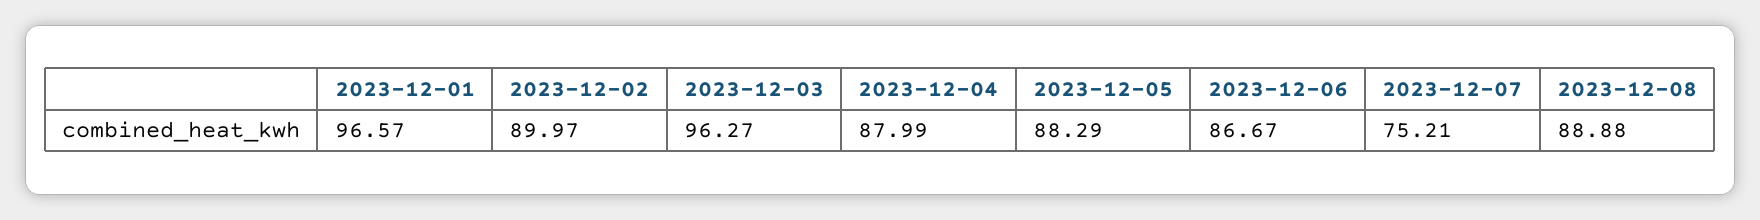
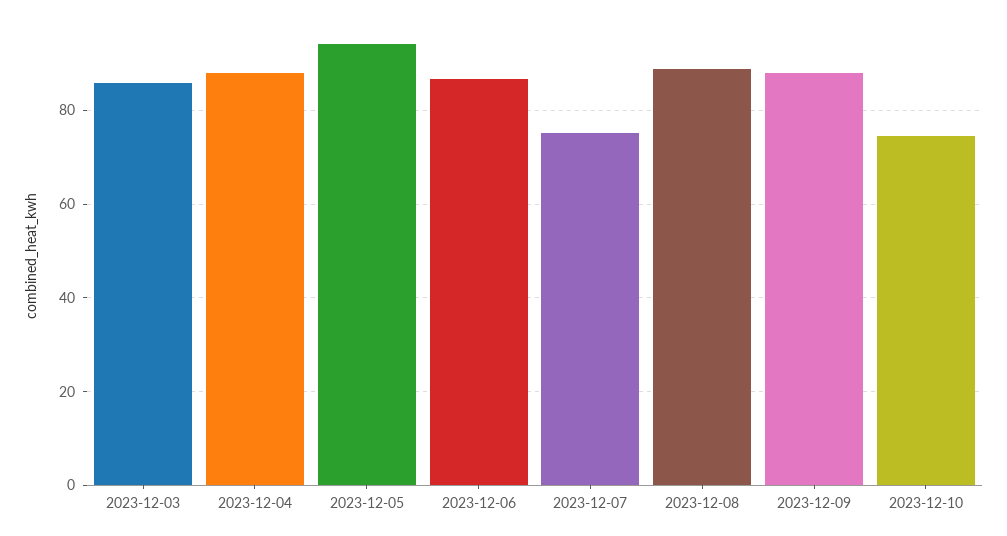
2023-12-01: 96.57 -> none
2023-12-02: 89.97 -> none
2023-12-03: 96.27 -> 86
2023-12-05: 88.29 -> 94
2023-12-09: none -> 88
2023-12-10: none -> 74

